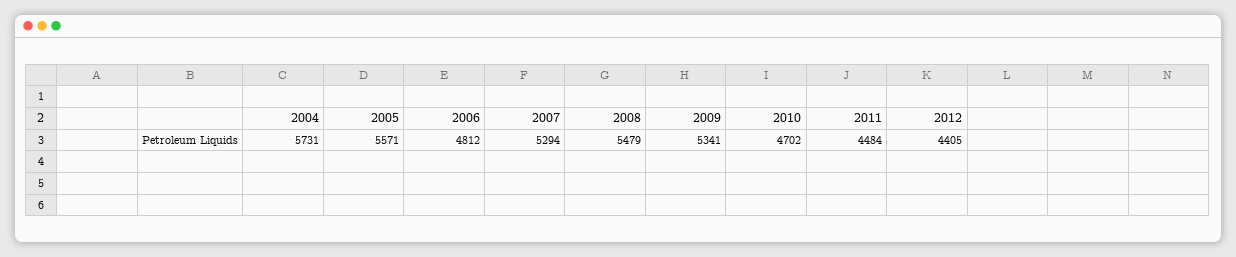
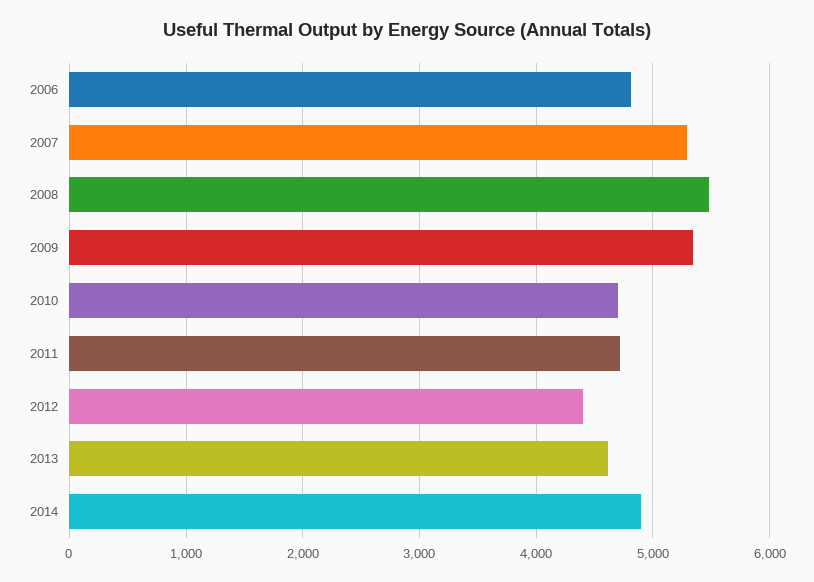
2004: 5731 -> none
2005: 5571 -> none
2011: 4484 -> 4700
2013: none -> 4600
2014: none -> 4900

